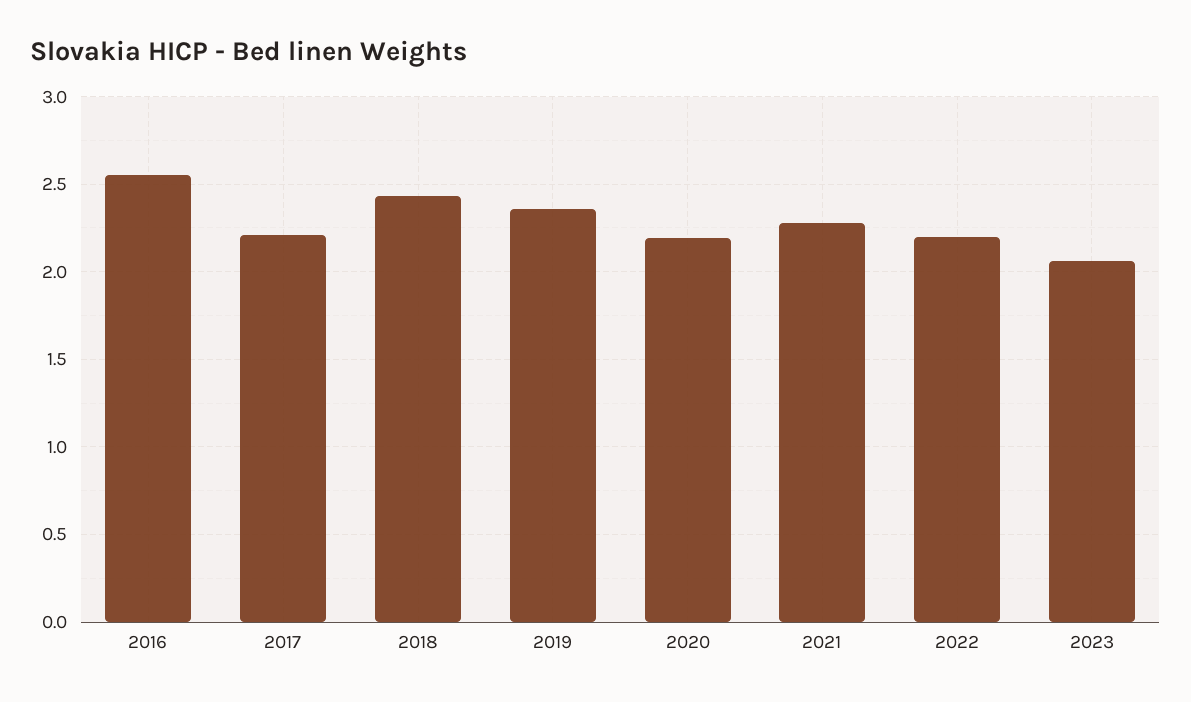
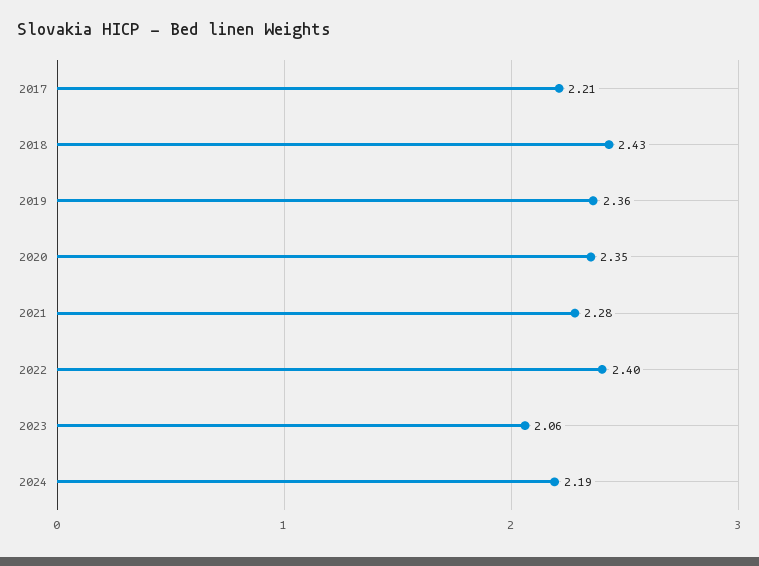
2016: 2.55 -> none
2020: 2.2 -> 2.35
2022: 2.2 -> 2.4
2024: none -> 2.19

